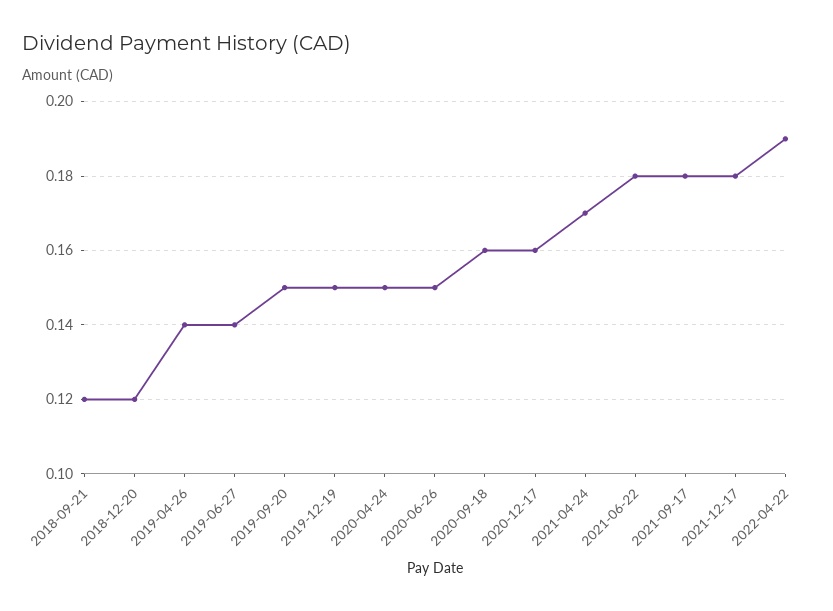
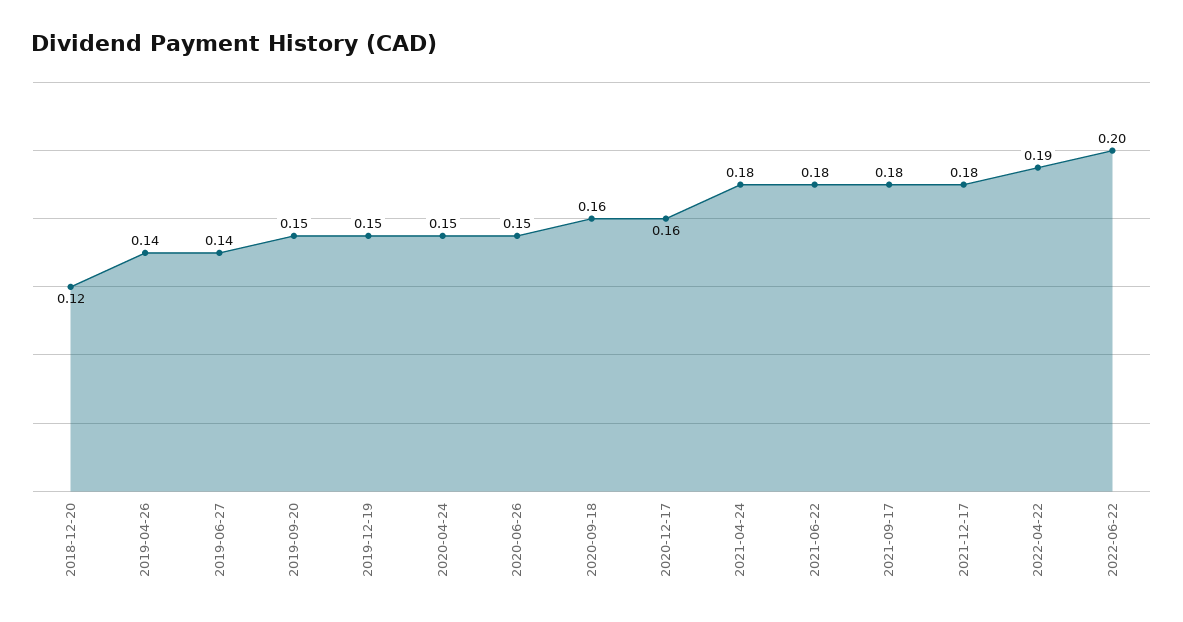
2018-09-21: 0.12 -> none
2021-04-24: 0.17 -> 0.18
2022-06-22: none -> 0.2

